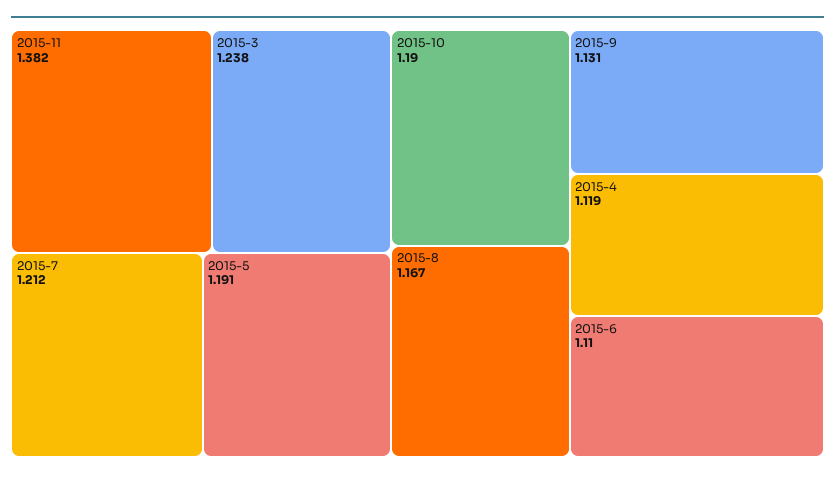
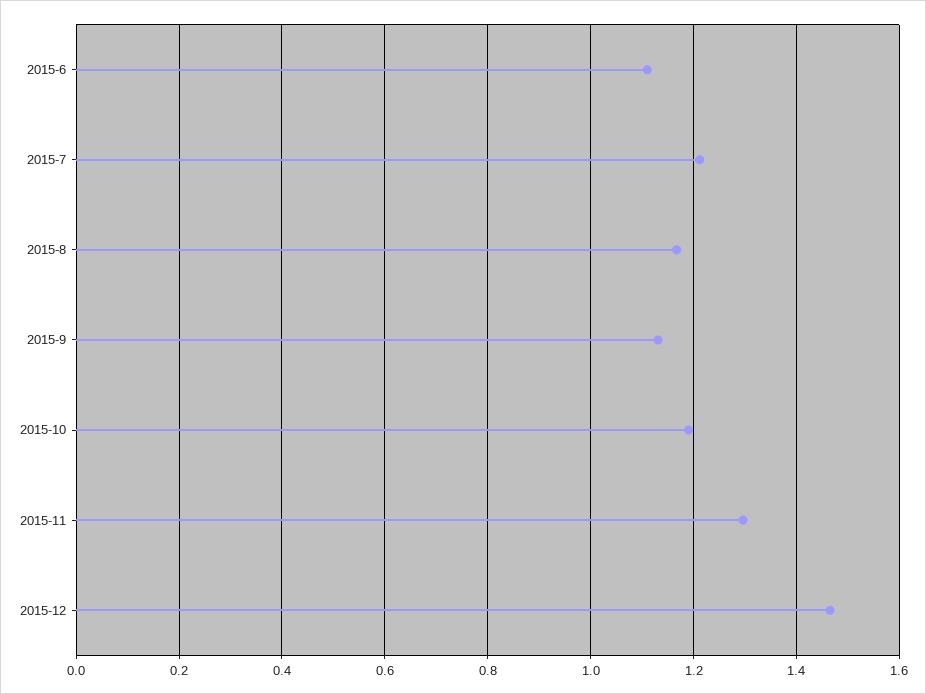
2015-11: 1.382 -> 1.3
2015-3: 1.238 -> none
2015-5: 1.191 -> none
2015-4: 1.119 -> none
2015-12: none -> 1.46

